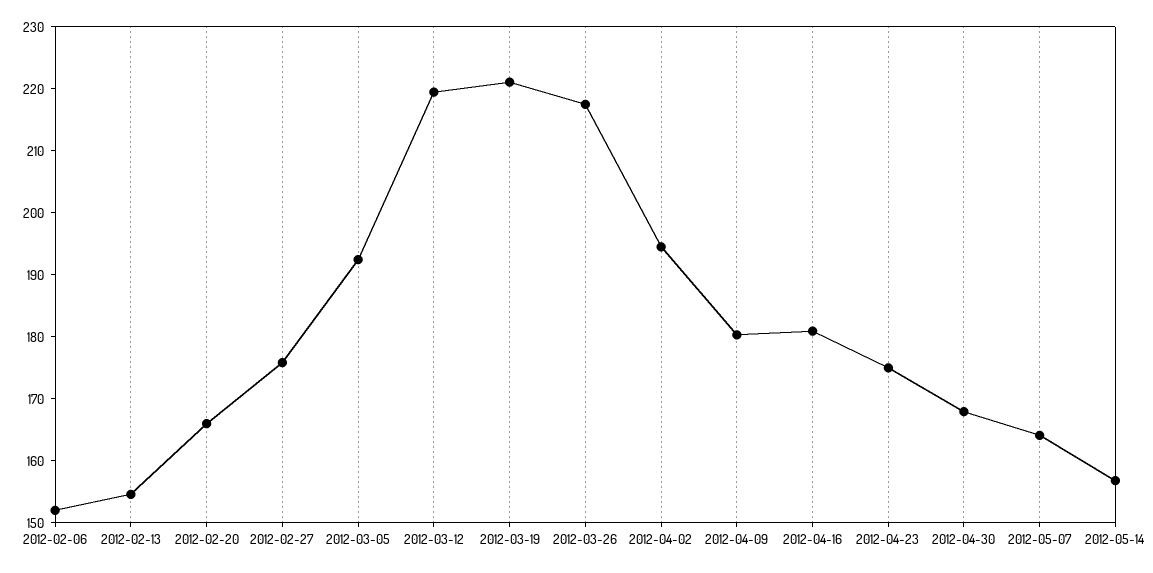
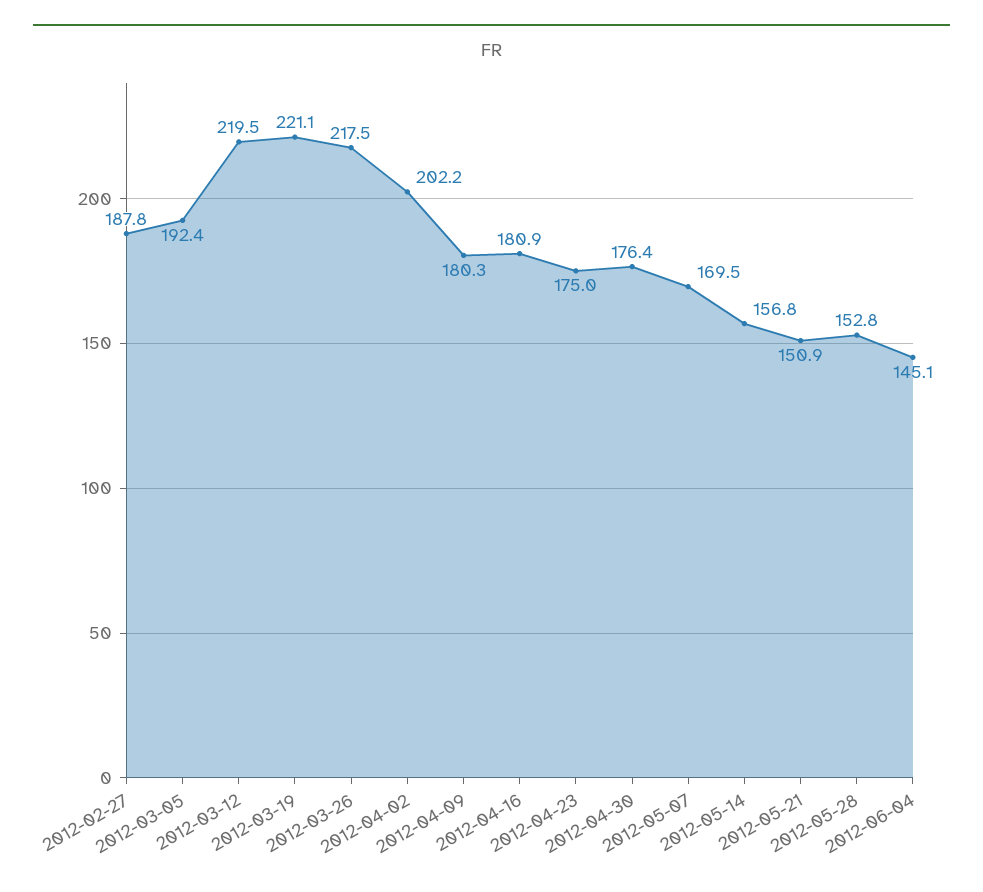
2012-02-06: 152 -> none
2012-02-13: 154 -> none
2012-02-20: 166 -> none
2012-02-27: 176 -> 187.8
2012-04-02: 194 -> 202.2
2012-04-30: 168 -> 176.4
2012-05-07: 164 -> 169.5
2012-05-21: none -> 150.9
2012-05-28: none -> 152.8
2012-06-04: none -> 145.1

